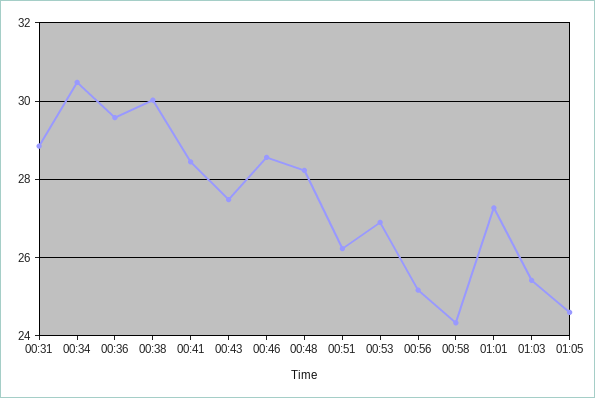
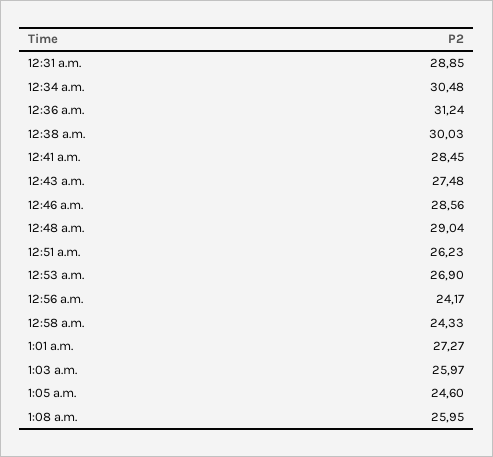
00:36: 29.6 -> 31.24
00:48: 28.2 -> 29.04
00:56: 25.2 -> 24.17
01:03: 25.4 -> 25.97
1:08 a.m.: none -> 25.95

